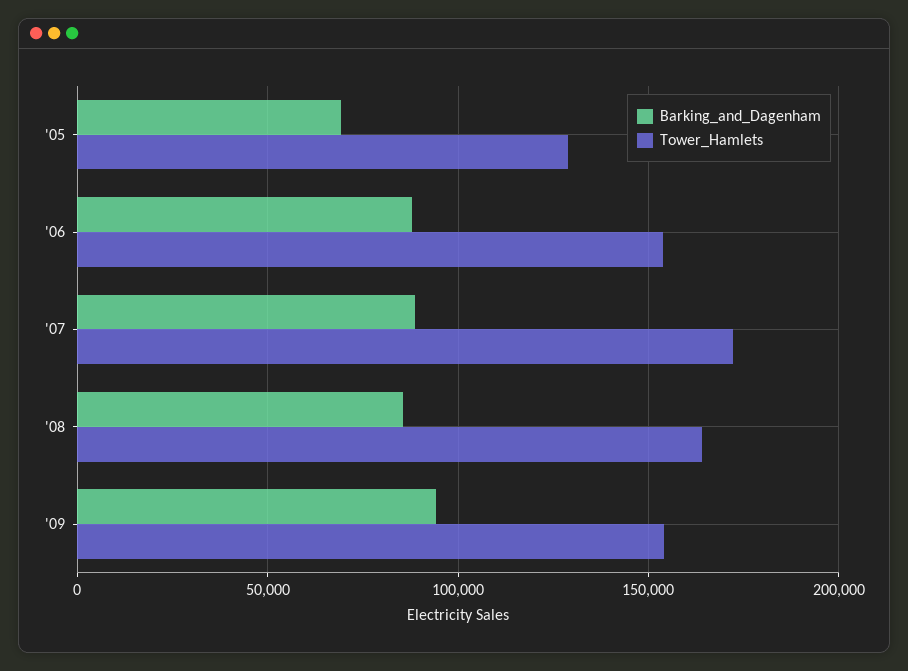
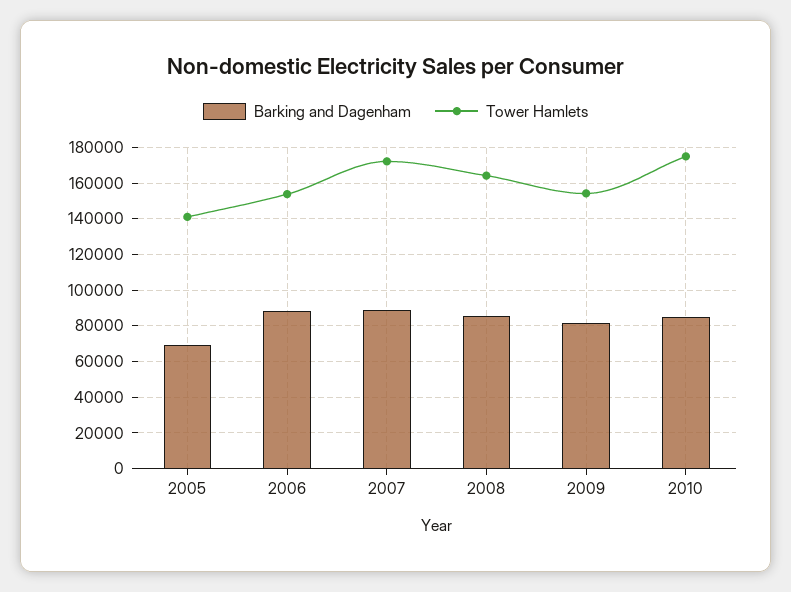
Tower_Hamlets, '05: 130000 -> 140000
Barking_and_Dagenham, '09: 95000 -> 80000
Barking_and_Dagenham, 2010: none -> 85000
Tower_Hamlets, 2010: none -> 175000

